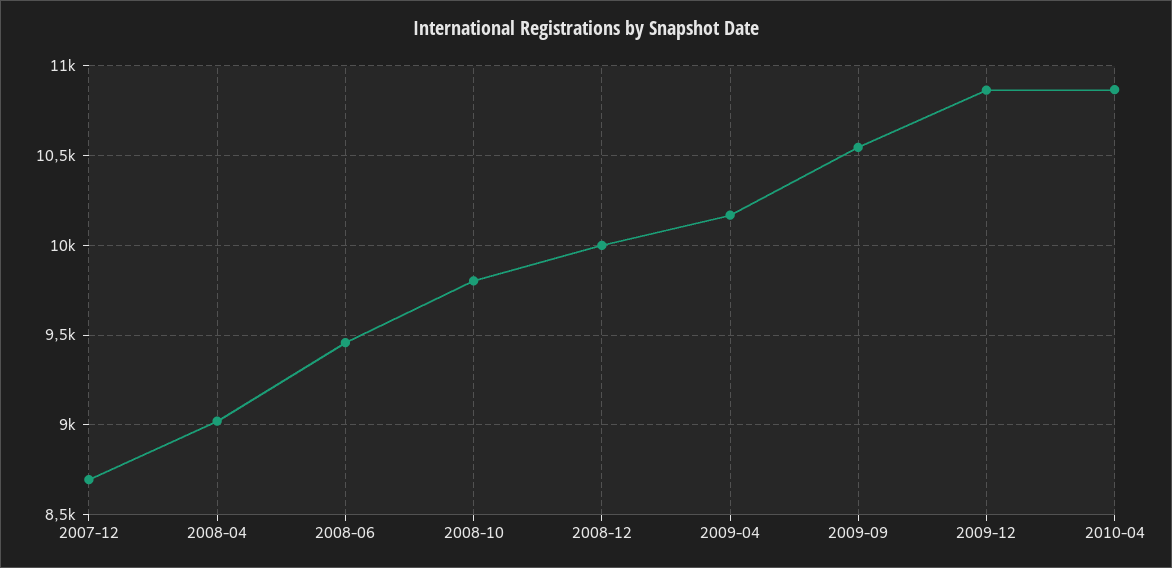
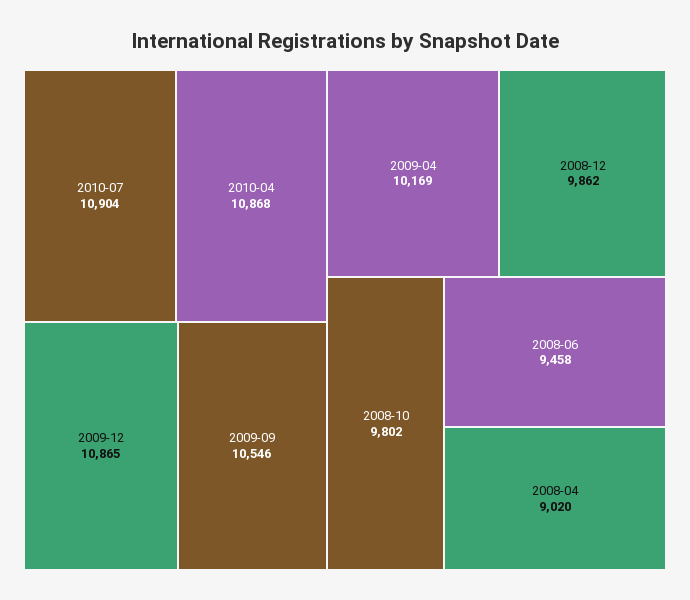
2007-12: 8700 -> none
2008-12: 10000 -> 9862
2010-07: none -> 10904

